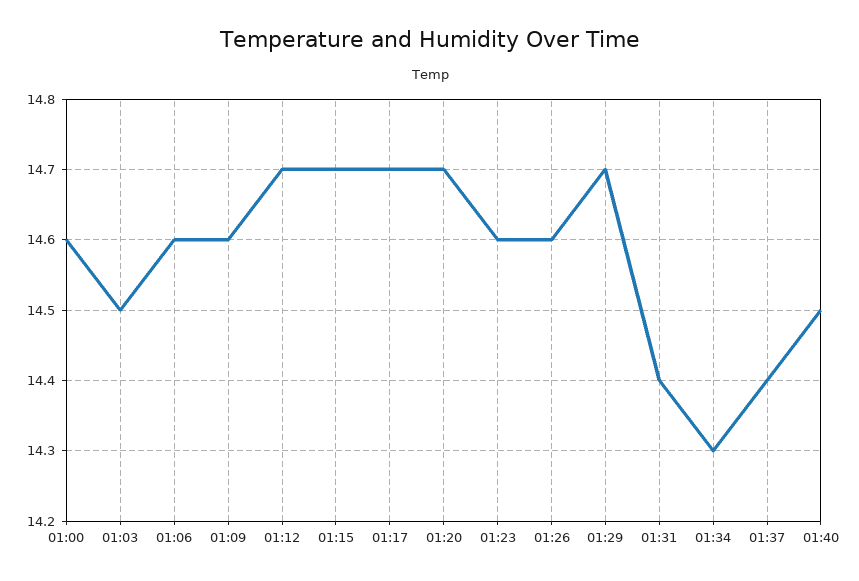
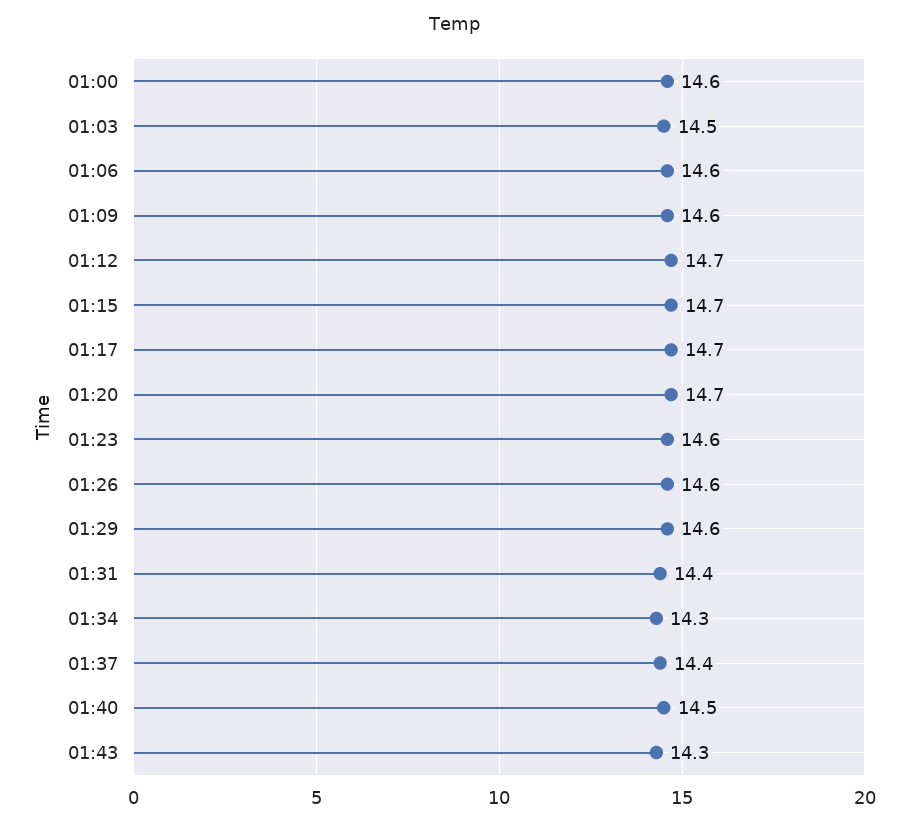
01:29: 14.7 -> 14.6
01:43: none -> 14.3

